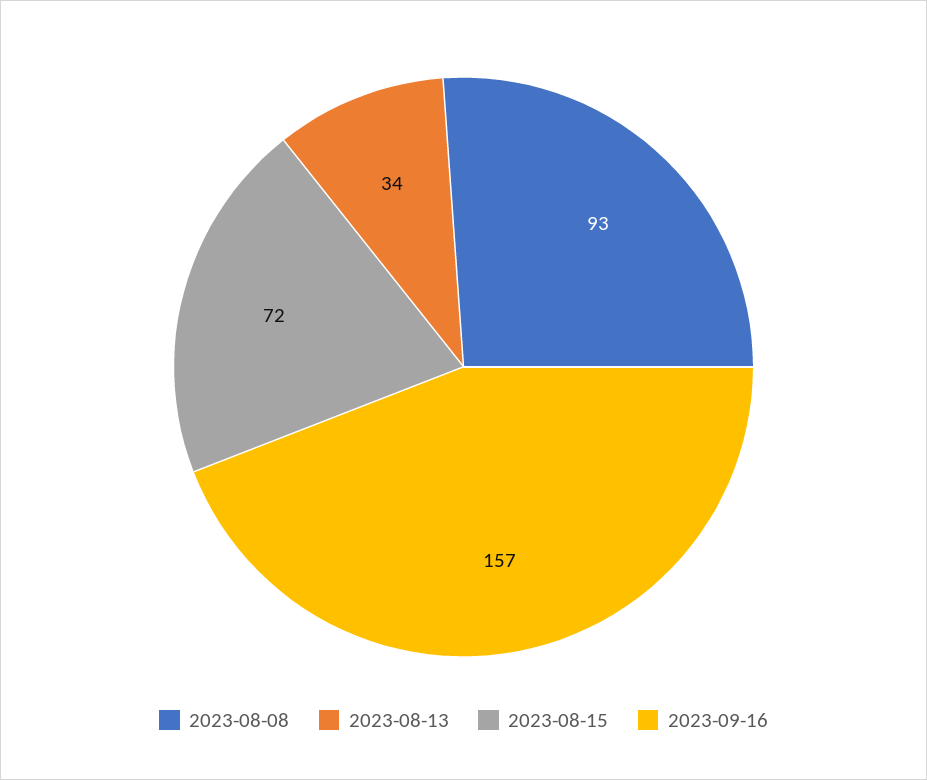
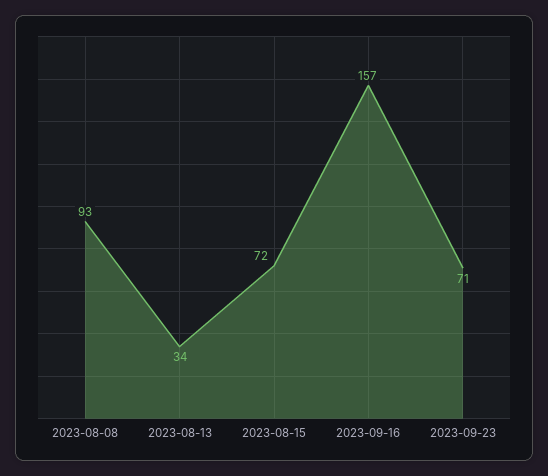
2023-09-23: none -> 71

